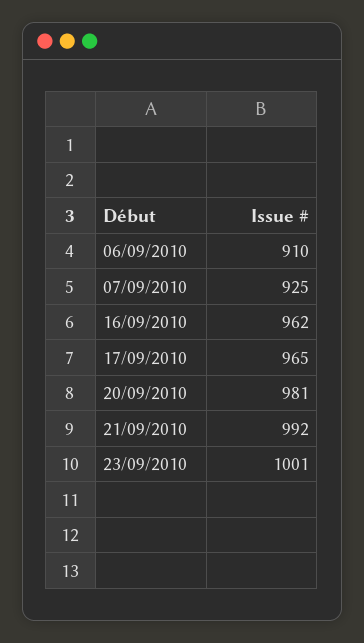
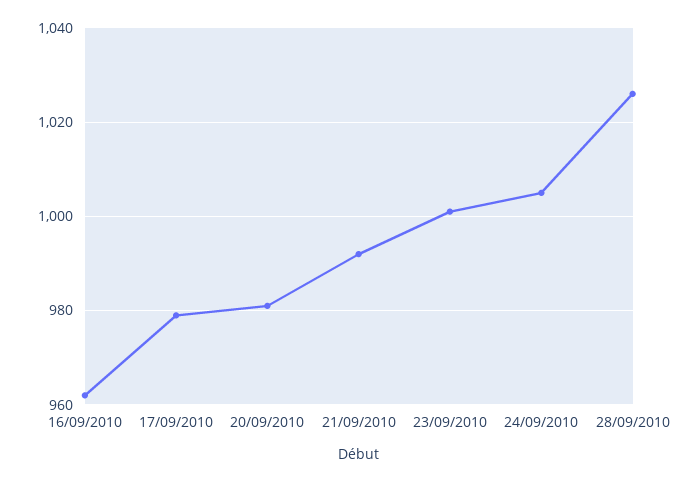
06/09/2010: 910 -> none
07/09/2010: 925 -> none
17/09/2010: 965 -> 980
24/09/2010: none -> 1005
28/09/2010: none -> 1025

